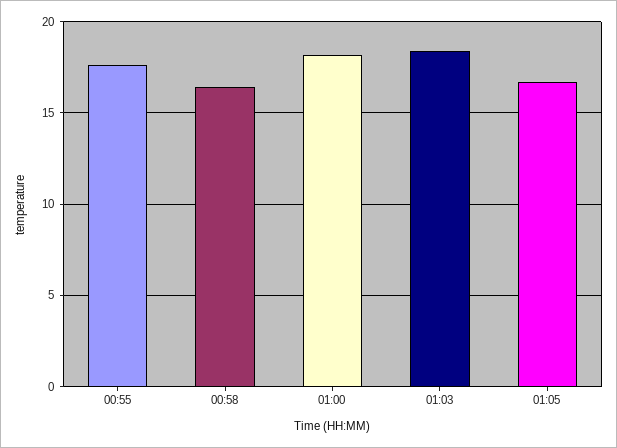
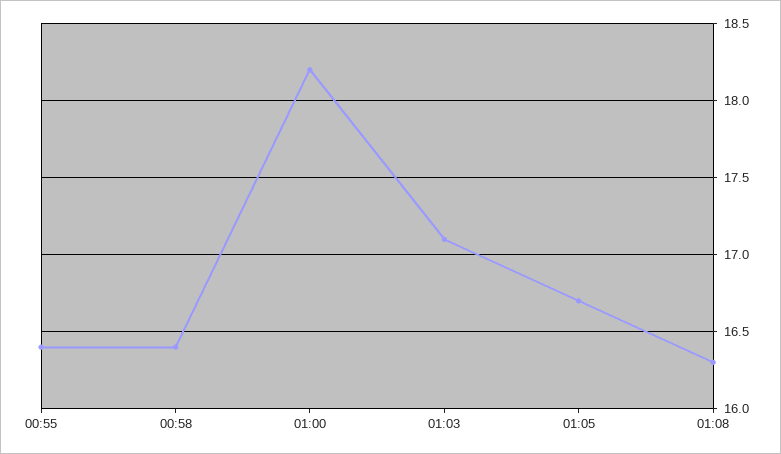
00:55: 17.5 -> 16.4
01:03: 18.5 -> 17.1
01:08: none -> 16.3

